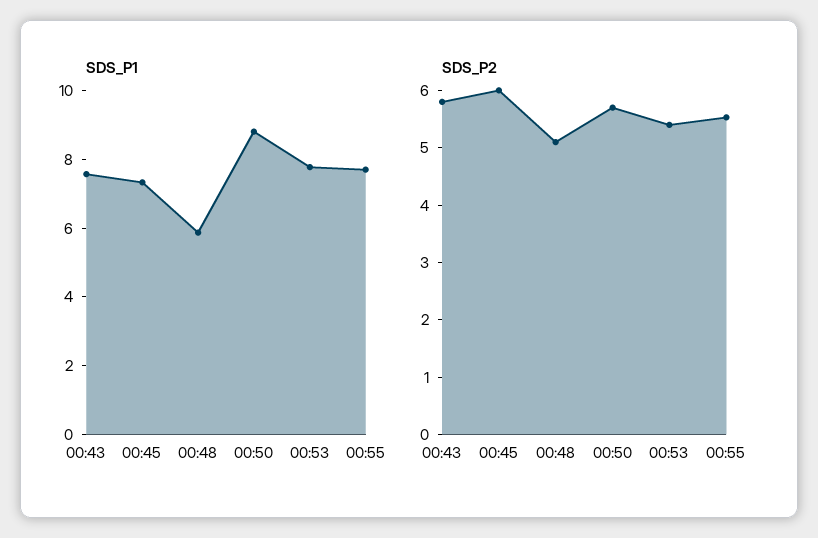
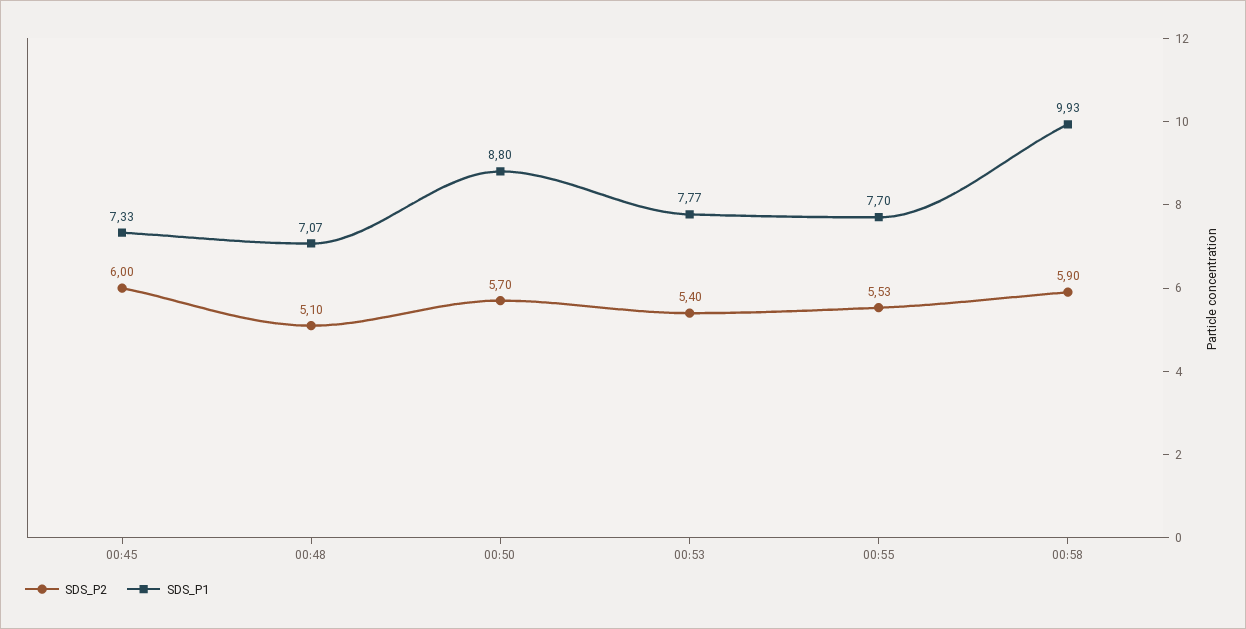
SDS_P1, 00:43: 7.5 -> none
SDS_P1, 00:48: 6 -> 7.07
SDS_P2, 00:43: 5.8 -> none
SDS_P2, 00:58: none -> 5.9
SDS_P1, 00:58: none -> 9.93

